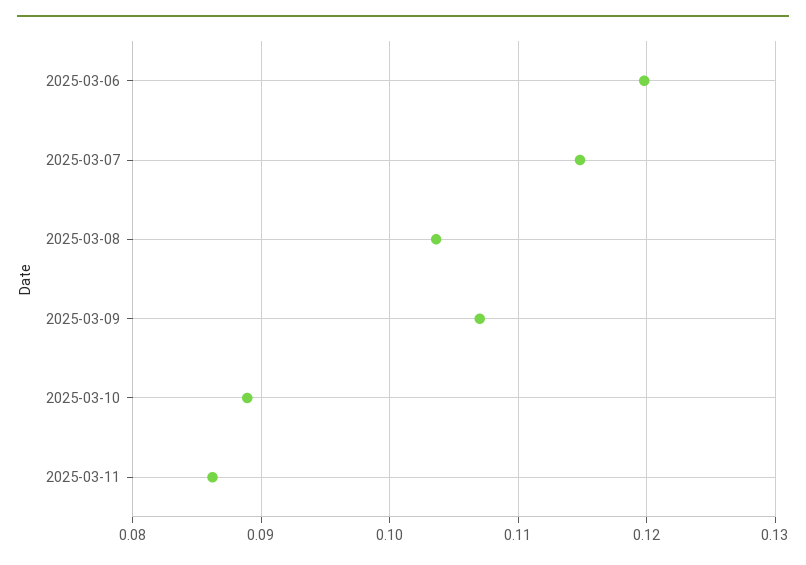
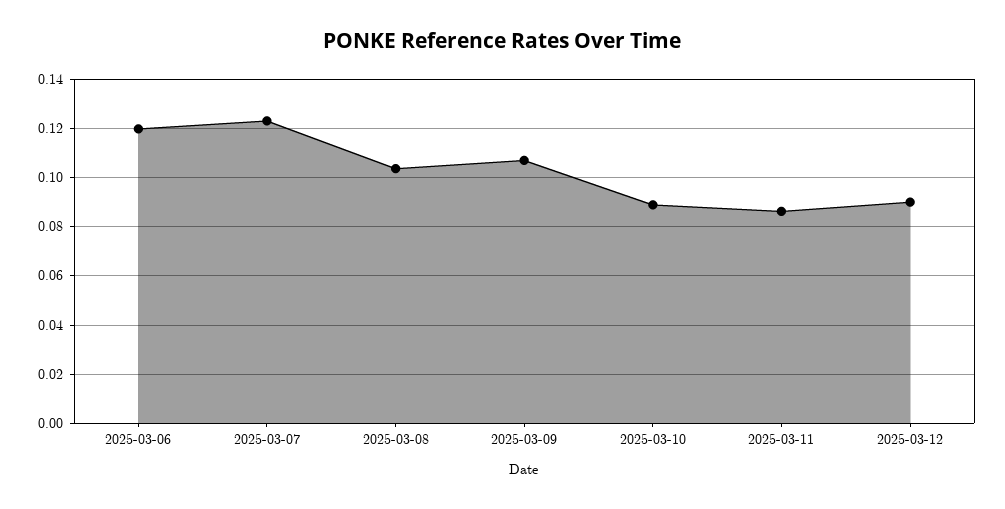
2025-03-07: 0.115 -> 0.1225
2025-03-12: none -> 0.09

